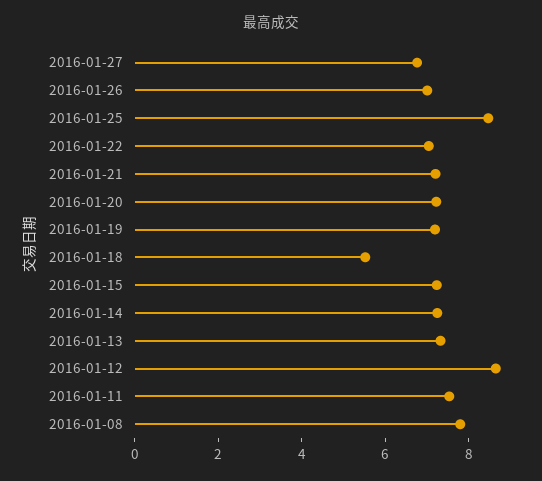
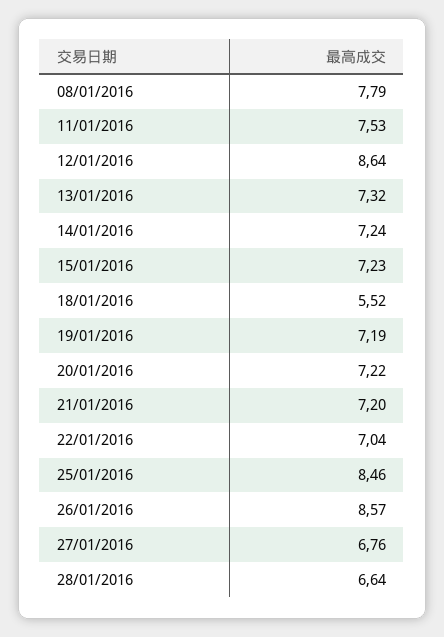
2016-01-26: 7 -> 8.57
28/01/2016: none -> 6.64

